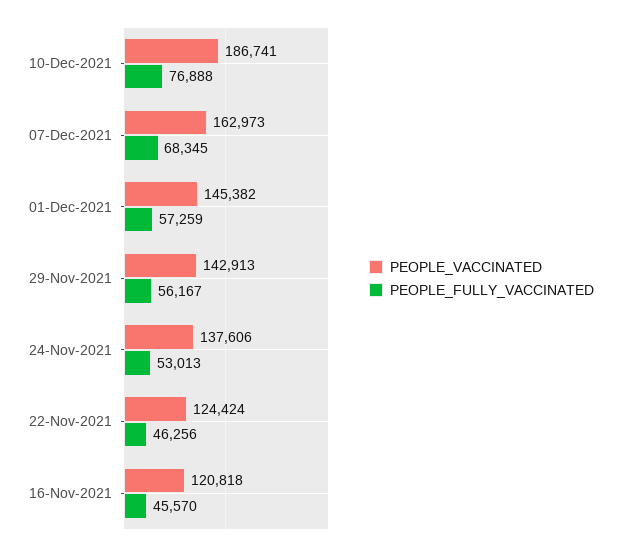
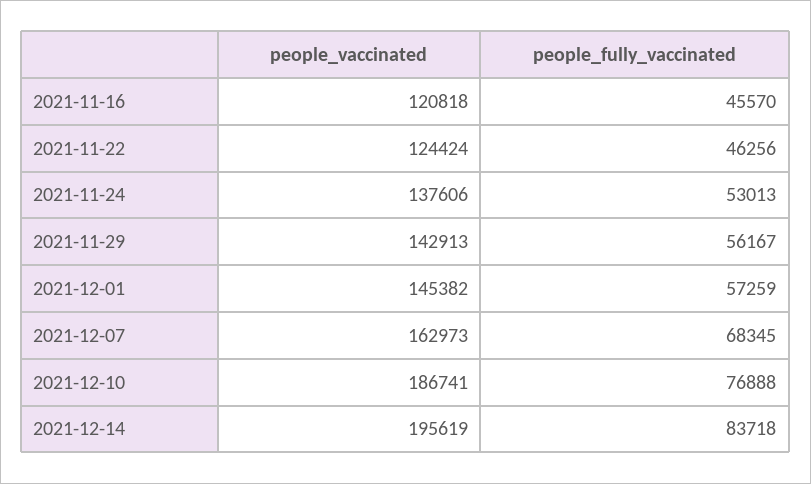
PEOPLE_VACCINATED, 2021-12-14: none -> 195619
PEOPLE_FULLY_VACCINATED, 2021-12-14: none -> 83718

